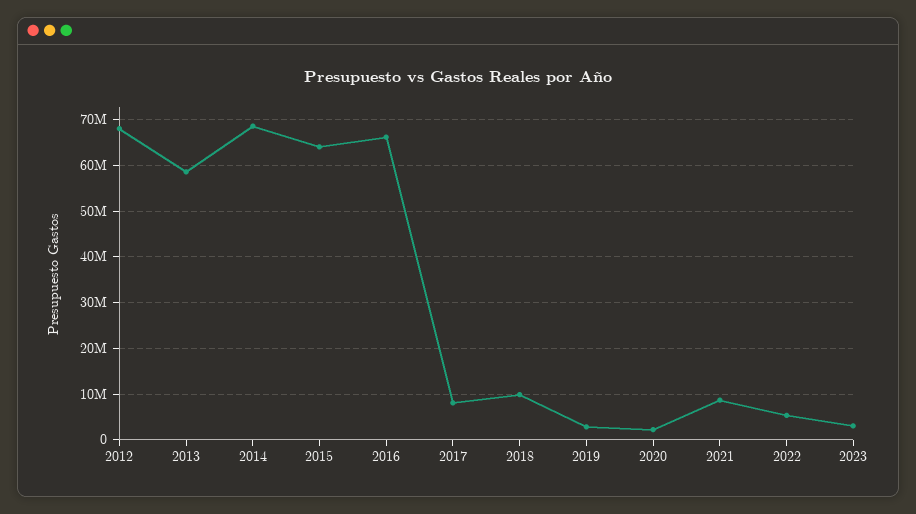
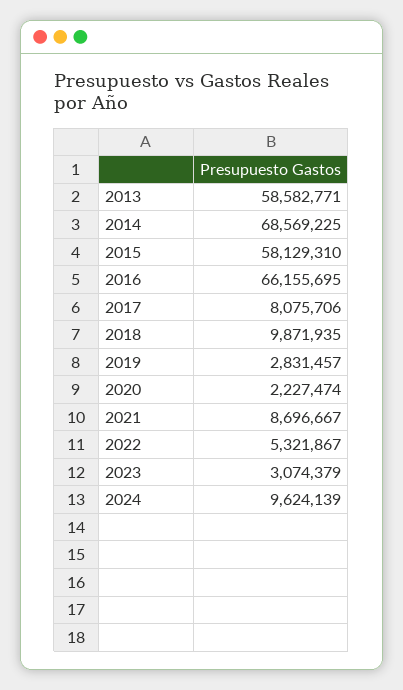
2012: 68000000 -> none
2015: 64000000 -> 58129310
2024: none -> 9624139

